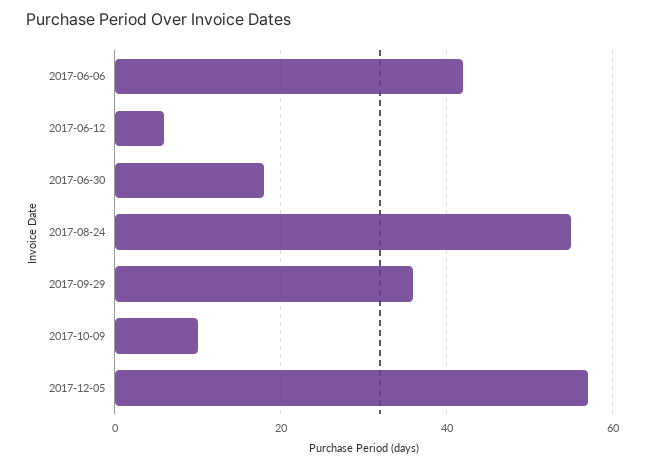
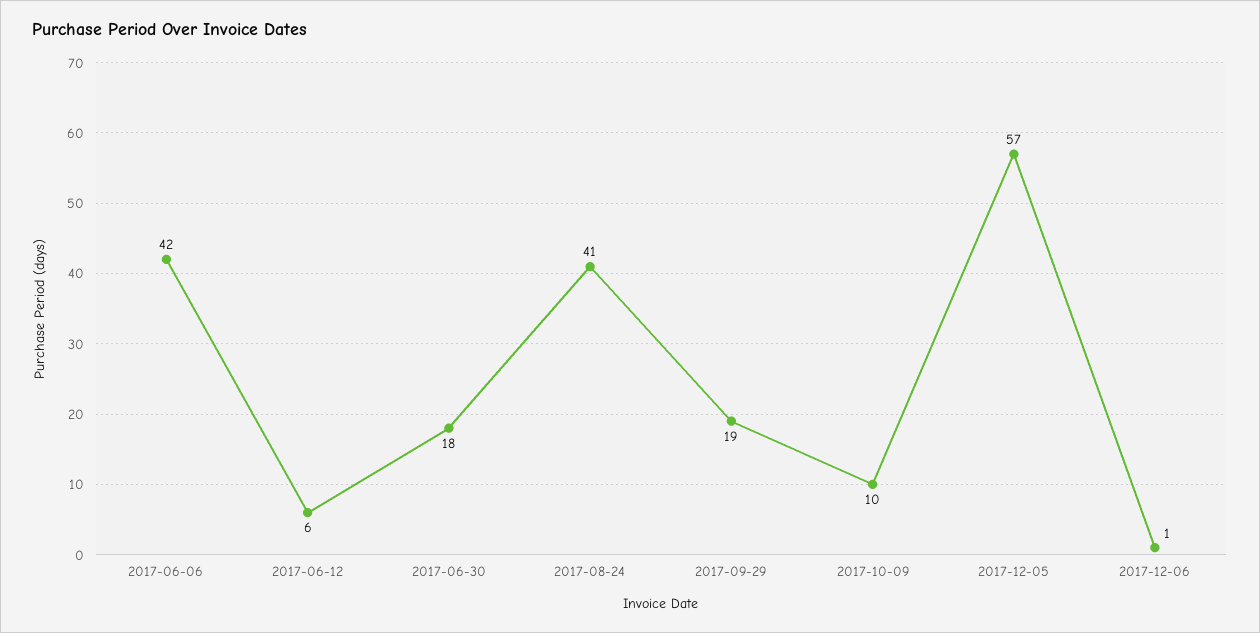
2017-08-24: 55 -> 41
2017-09-29: 35 -> 19
2017-12-06: none -> 1

